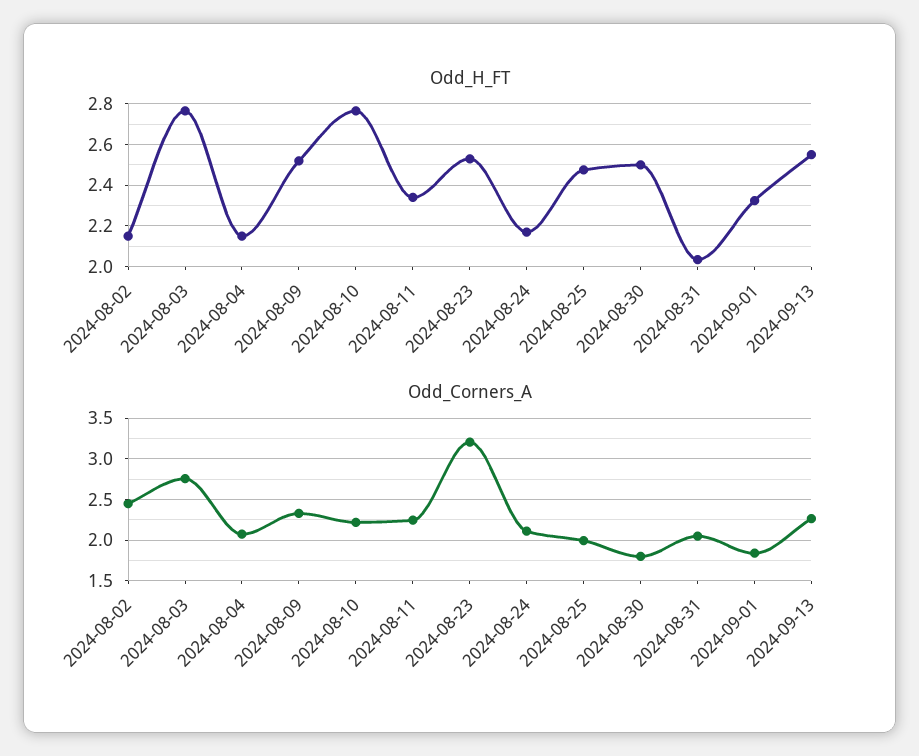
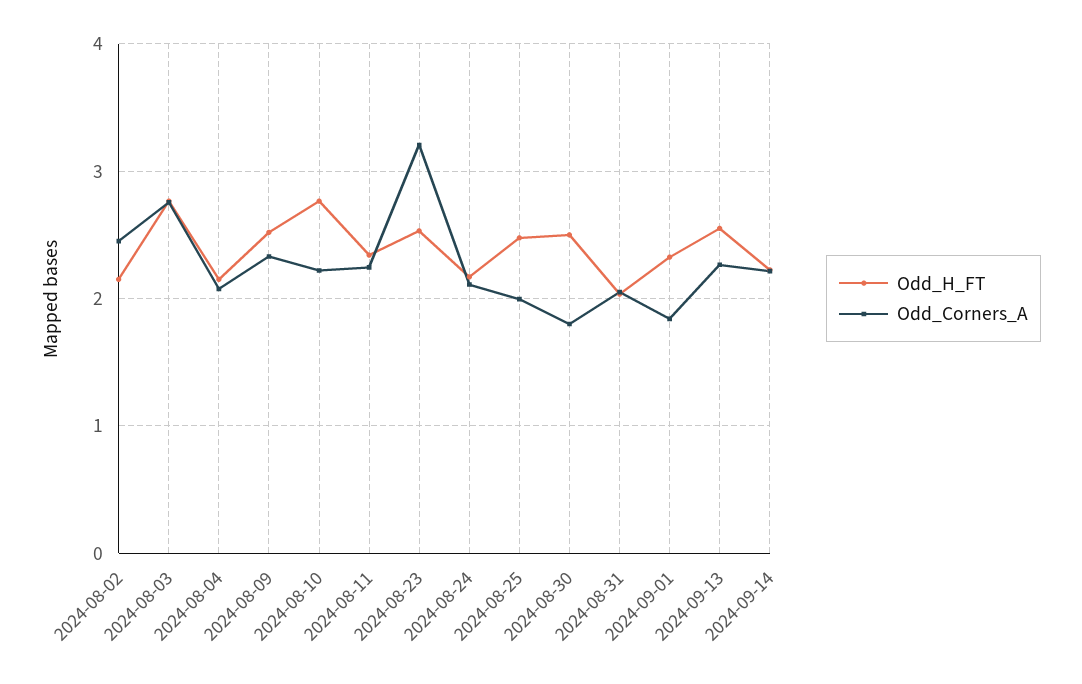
Odd_H_FT, 2024-09-14: none -> 2.2
Odd_Corners_A, 2024-09-14: none -> 2.2

